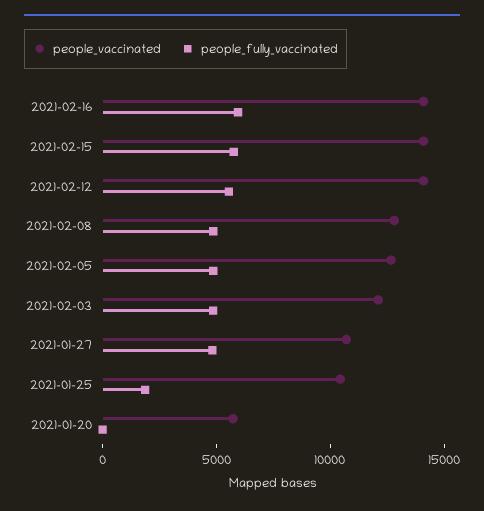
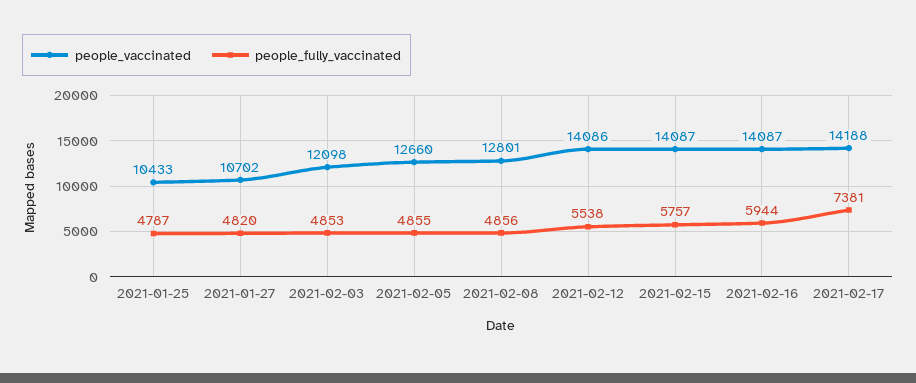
people_fully_vaccinated, 2021-01-25: 2000 -> 4787
people_vaccinated, 2021-01-20: 6000 -> none
people_fully_vaccinated, 2021-01-20: 0 -> none
people_vaccinated, 2021-02-17: none -> 14188
people_fully_vaccinated, 2021-02-17: none -> 7381

